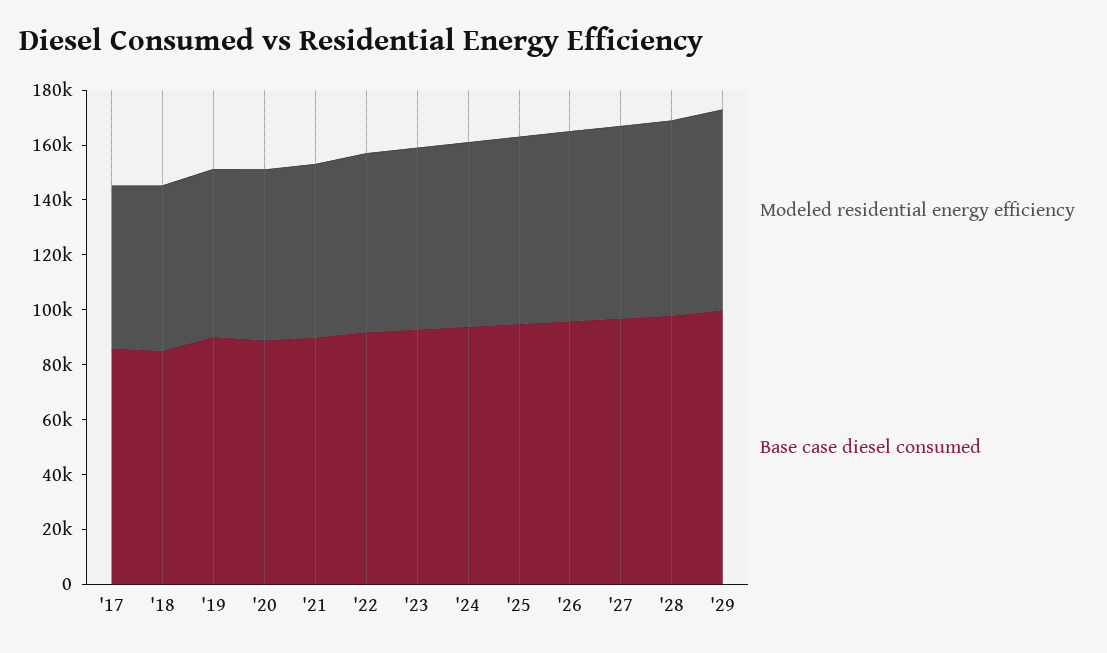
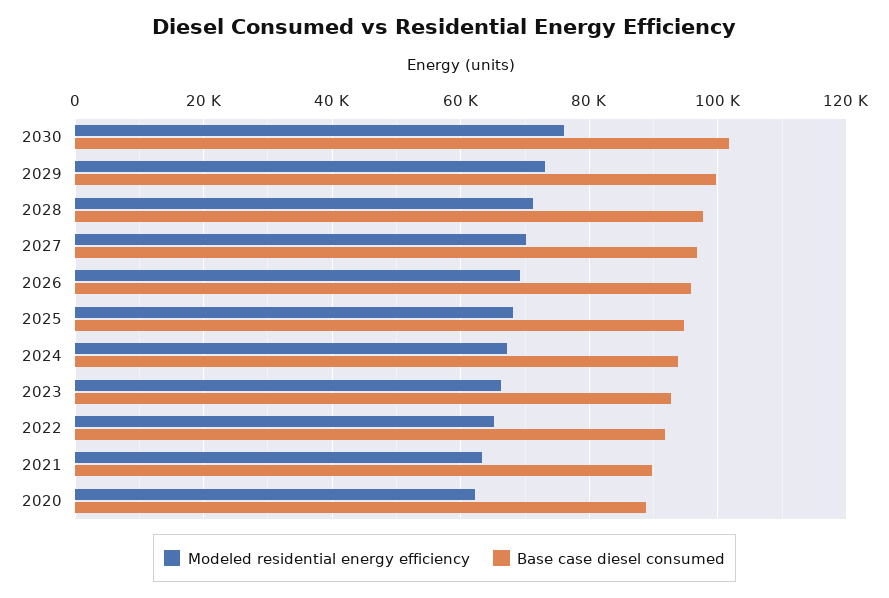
Modeled residential energy efficiency, '17: 60000 -> none
Base case diesel consumed, '17: 85000 -> none
Modeled residential energy efficiency, '18: 60000 -> none
Base case diesel consumed, '18: 85000 -> none
Modeled residential energy efficiency, '19: 60000 -> none
Base case diesel consumed, '19: 90000 -> none
Modeled residential energy efficiency, 2030: none -> 76000
Base case diesel consumed, 2030: none -> 102000

